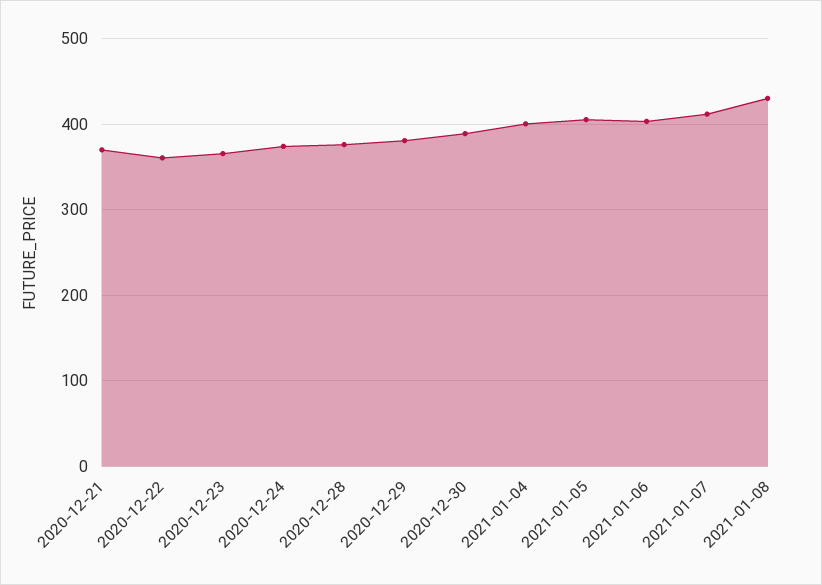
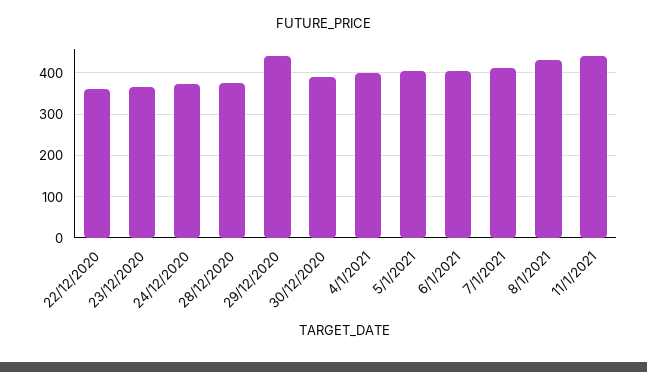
2020-12-21: 370 -> none
2020-12-29: 380 -> 440
11/1/2021: none -> 440

